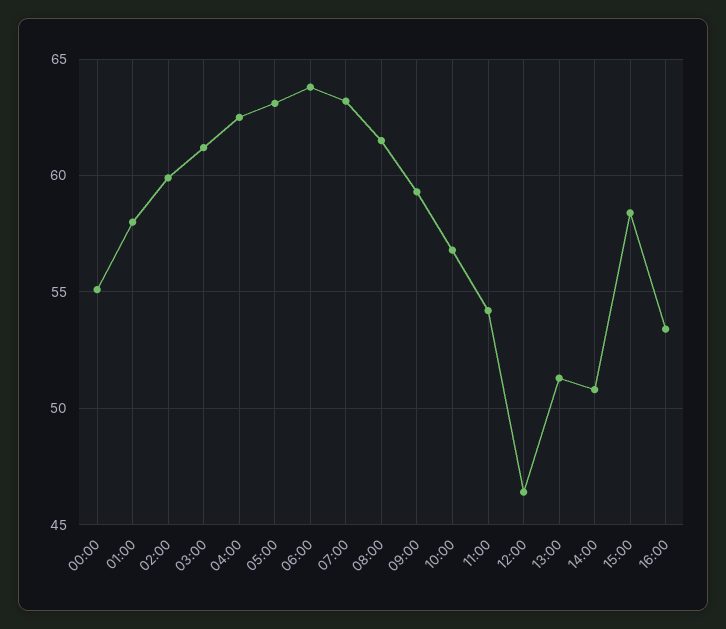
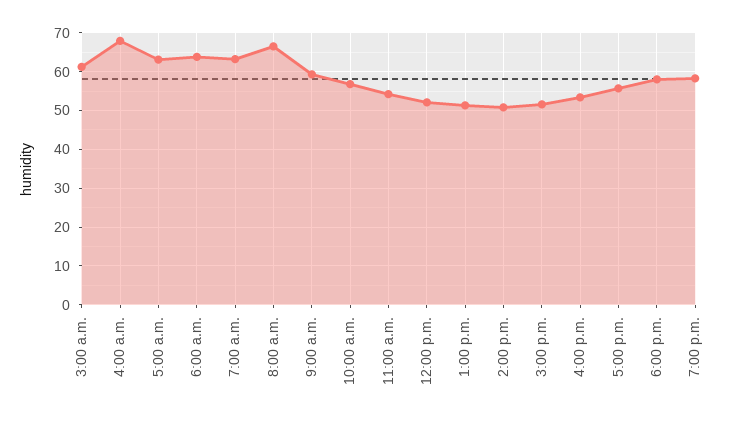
00:00: 55 -> none
01:00: 58 -> none
02:00: 60 -> none
04:00: 62.5 -> 68
08:00: 61.5 -> 66
12:00: 46.5 -> 52
15:00: 58.5 -> 52
5:00 p.m.: none -> 56
6:00 p.m.: none -> 58
7:00 p.m.: none -> 58

